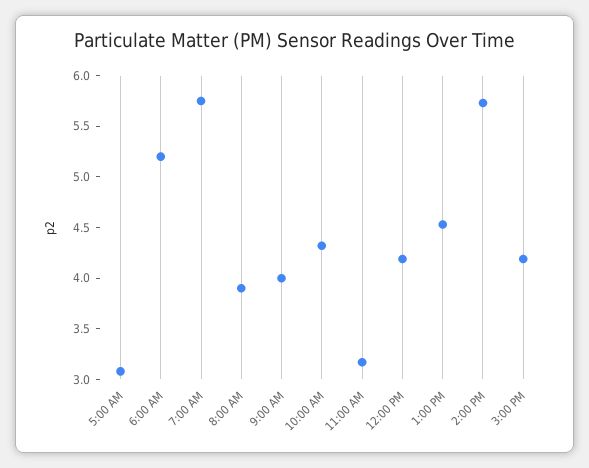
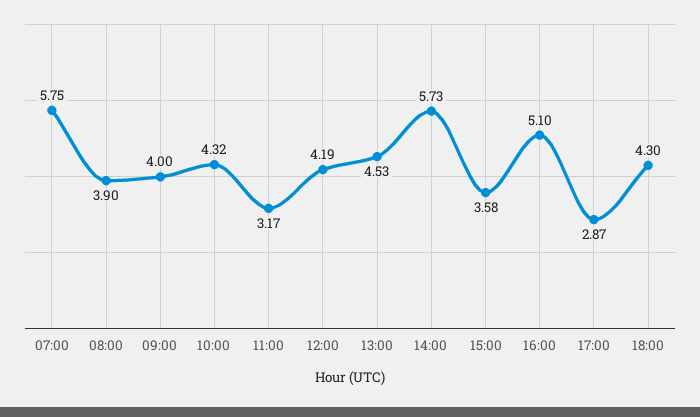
5:00 AM: 3.1 -> none
6:00 AM: 5.2 -> none
3:00 PM: 4.2 -> 3.58
16:00: none -> 5.1
17:00: none -> 2.87
18:00: none -> 4.3

